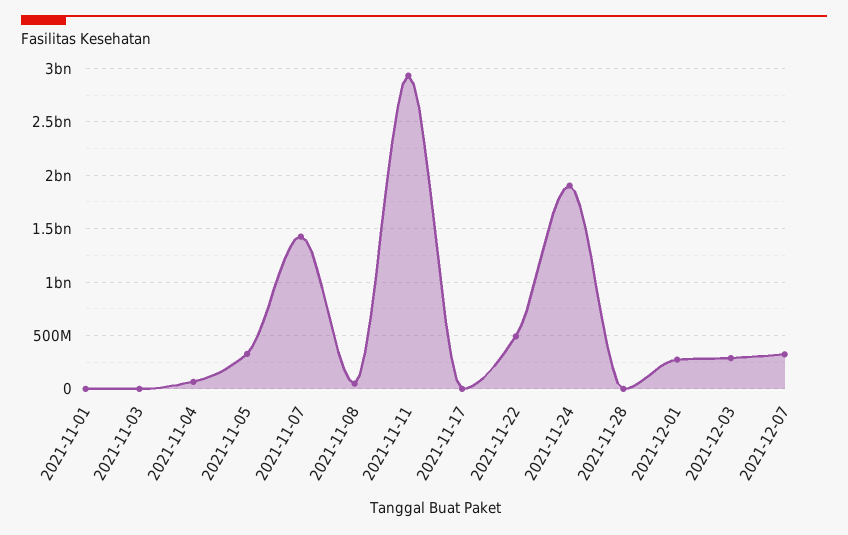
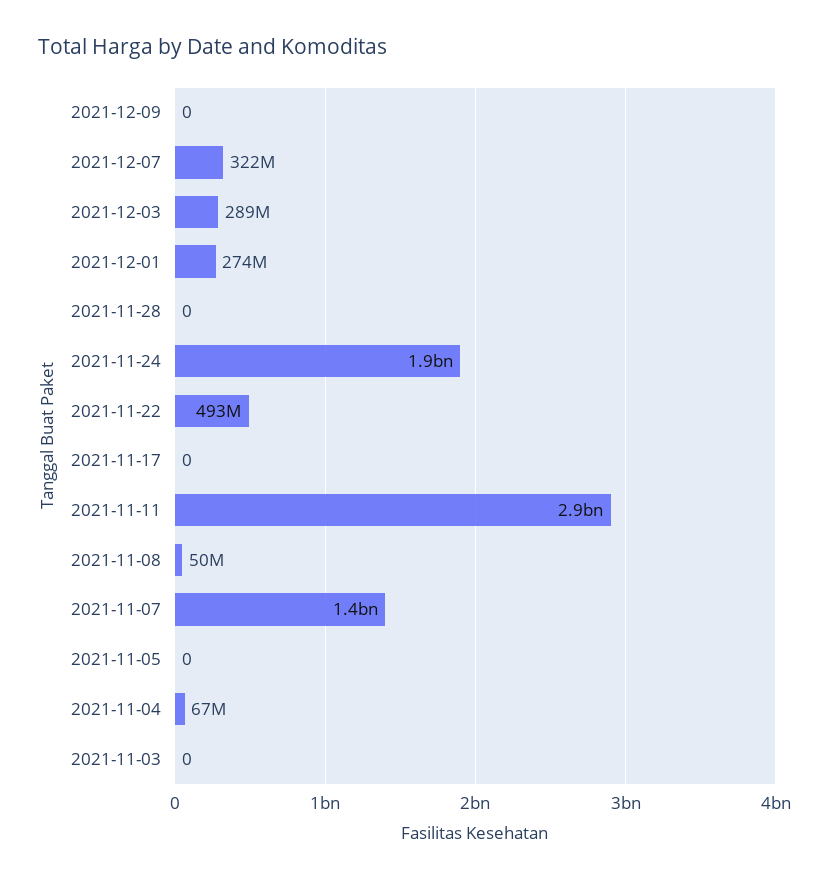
2021-11-01: 0 -> none
2021-11-05: 300000000 -> 0
2021-12-09: none -> 0

